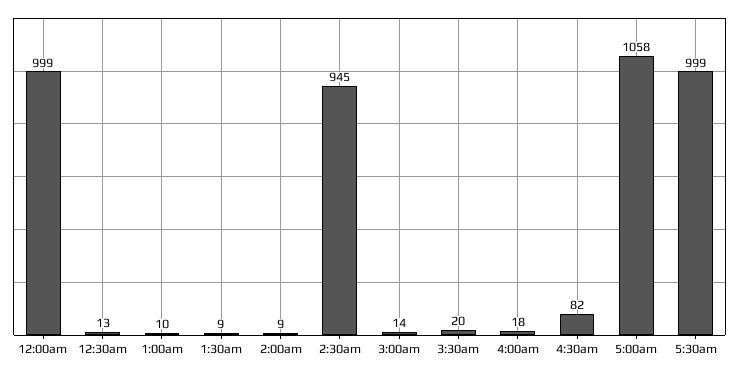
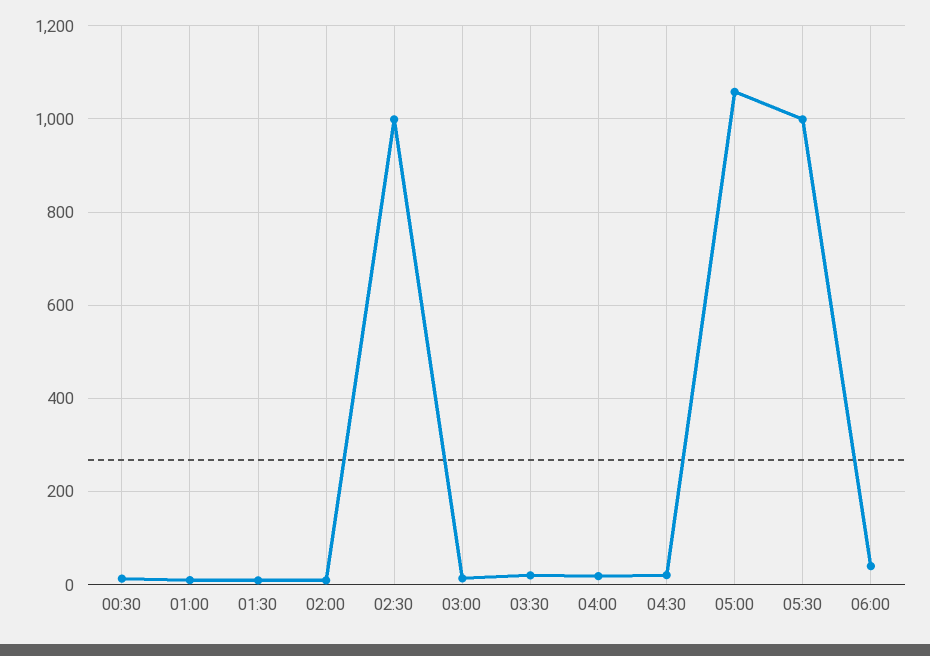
12:00am: 999 -> none
2:30am: 945 -> 1000
4:30am: 82 -> 20
06:00: none -> 40

